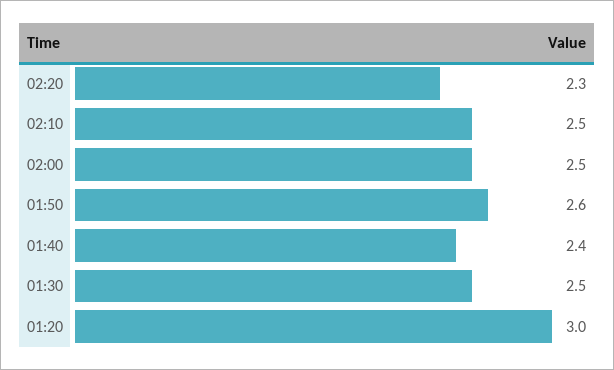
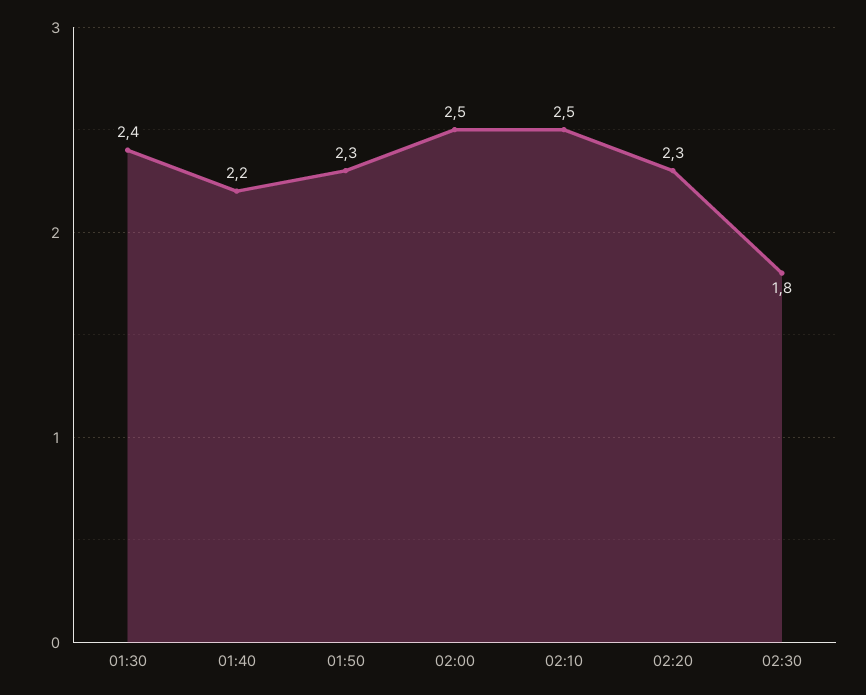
01:50: 2.6 -> 2.3
01:40: 2.4 -> 2.2
01:30: 2.5 -> 2.4
01:20: 3 -> none
02:30: none -> 1.8

